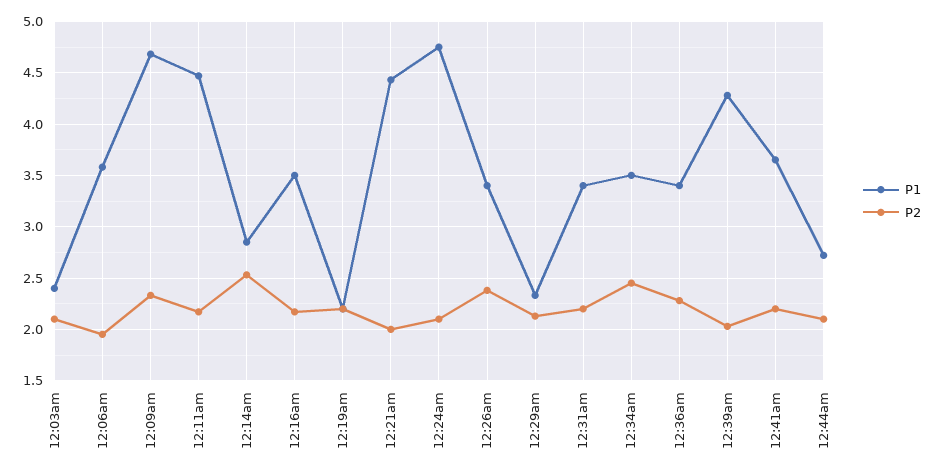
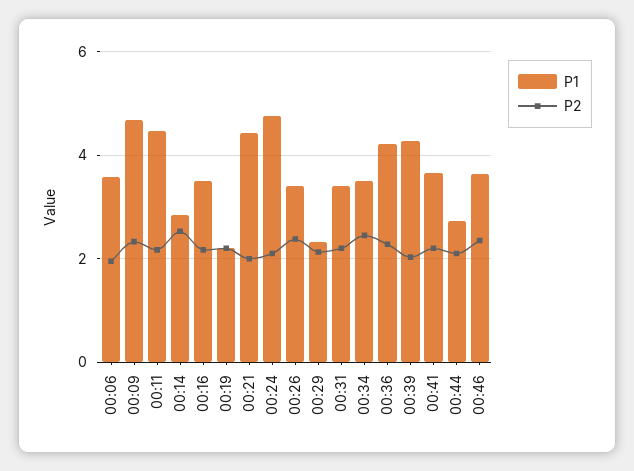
P1, 12:03am: 2.4 -> none
P2, 12:03am: 2.1 -> none
P1, 12:36am: 3.4 -> 4.2
P1, 00:46: none -> 3.6
P2, 00:46: none -> 2.4

